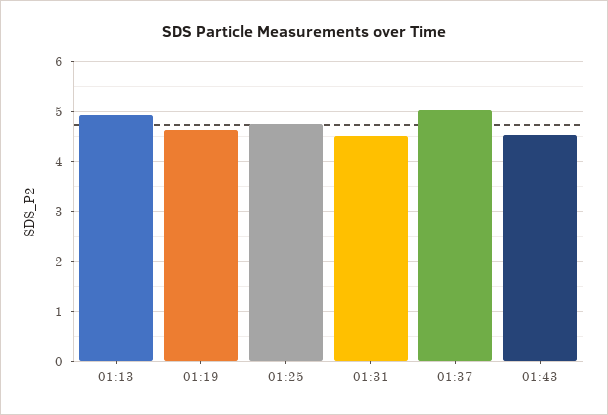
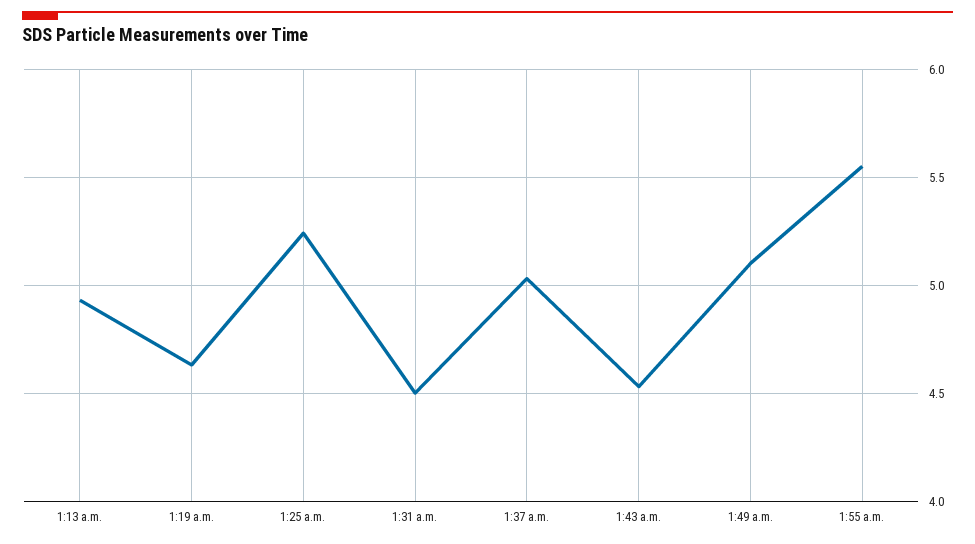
01:25: 4.8 -> 5.25
1:49 a.m.: none -> 5.1
1:55 a.m.: none -> 5.55

